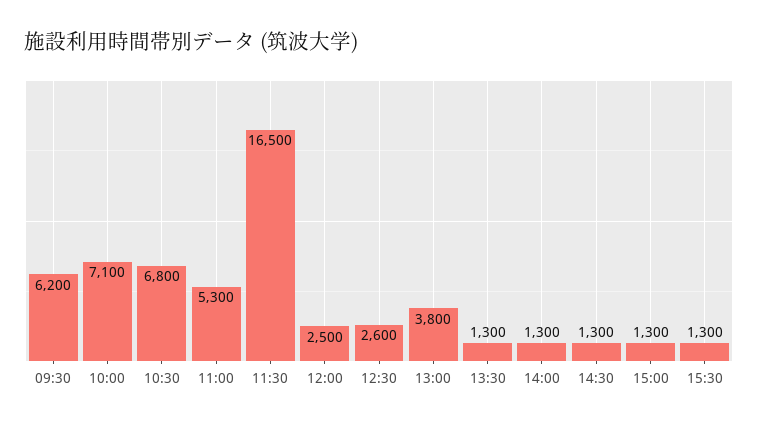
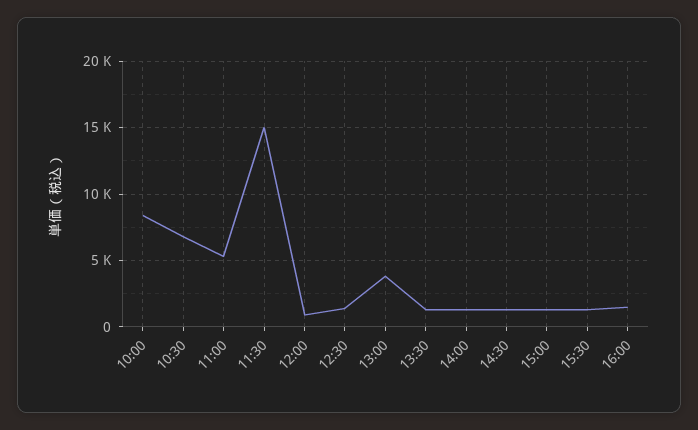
09:30: 6200 -> none
10:00: 7100 -> 8500
11:30: 16500 -> 15000
12:00: 2500 -> 1000
12:30: 2600 -> 1500
16:00: none -> 1500

